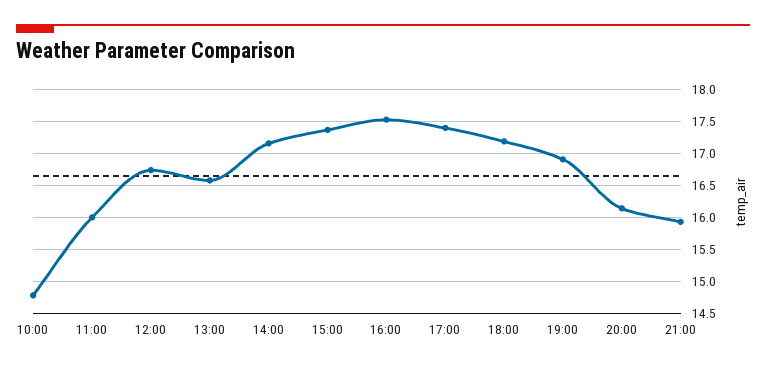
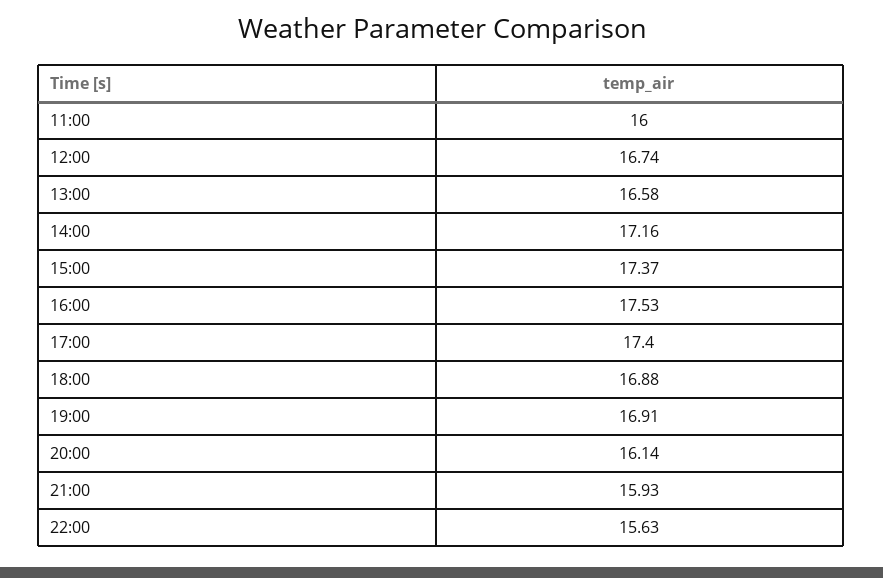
10:00: 14.8 -> none
18:00: 17.2 -> 16.88
22:00: none -> 15.63

